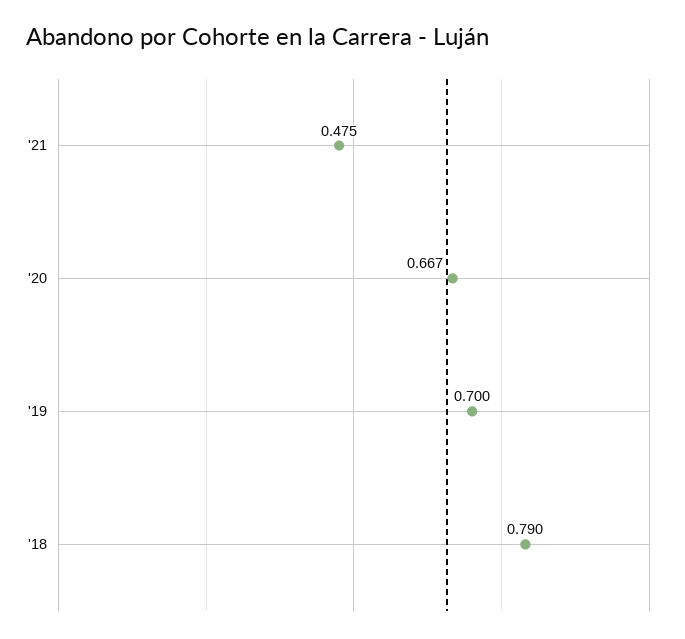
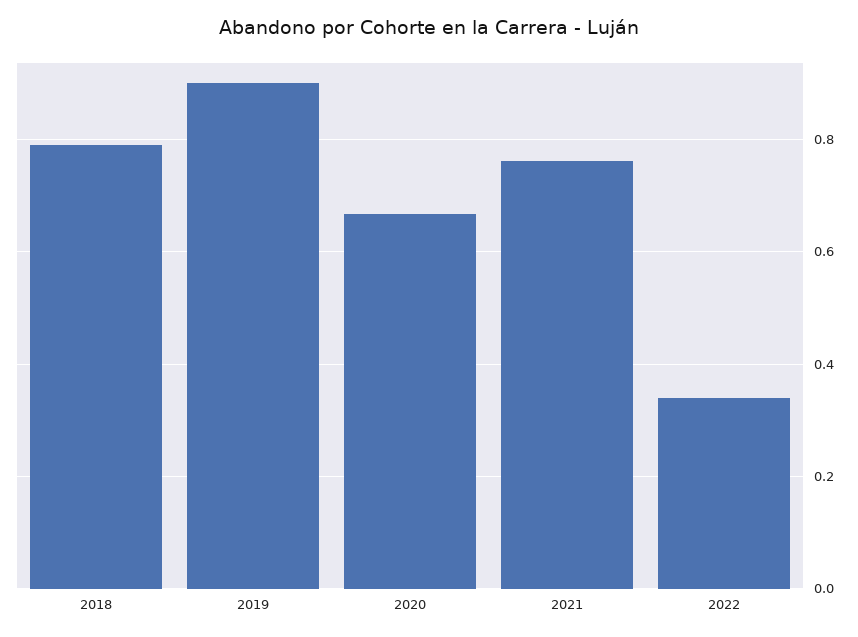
'21: 0.475 -> 0.76
'19: 0.7 -> 0.9
2022: none -> 0.34

